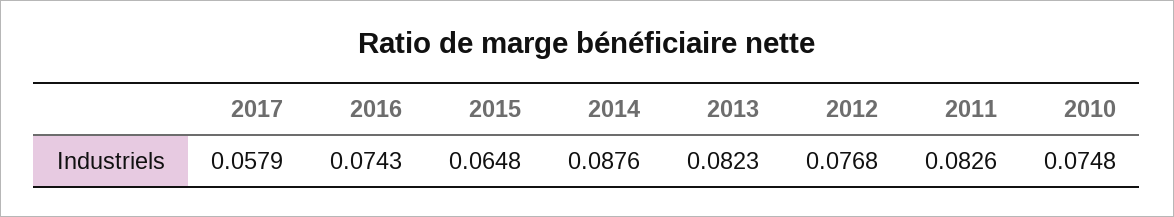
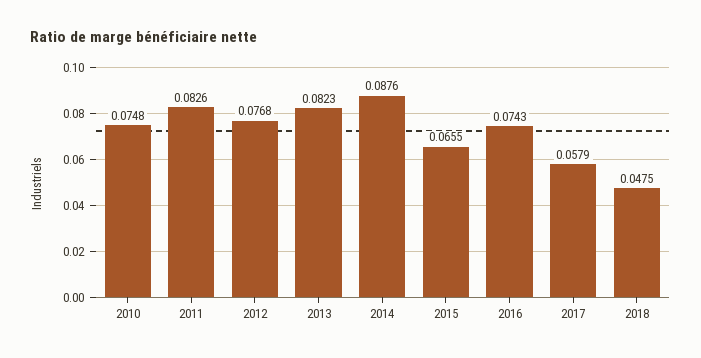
2015: 0.0648 -> 0.0655
2018: none -> 0.0475

